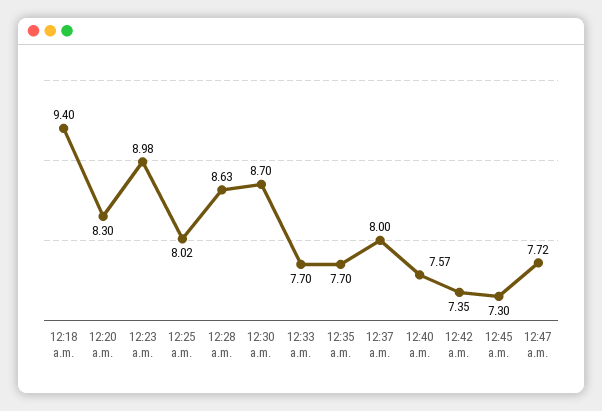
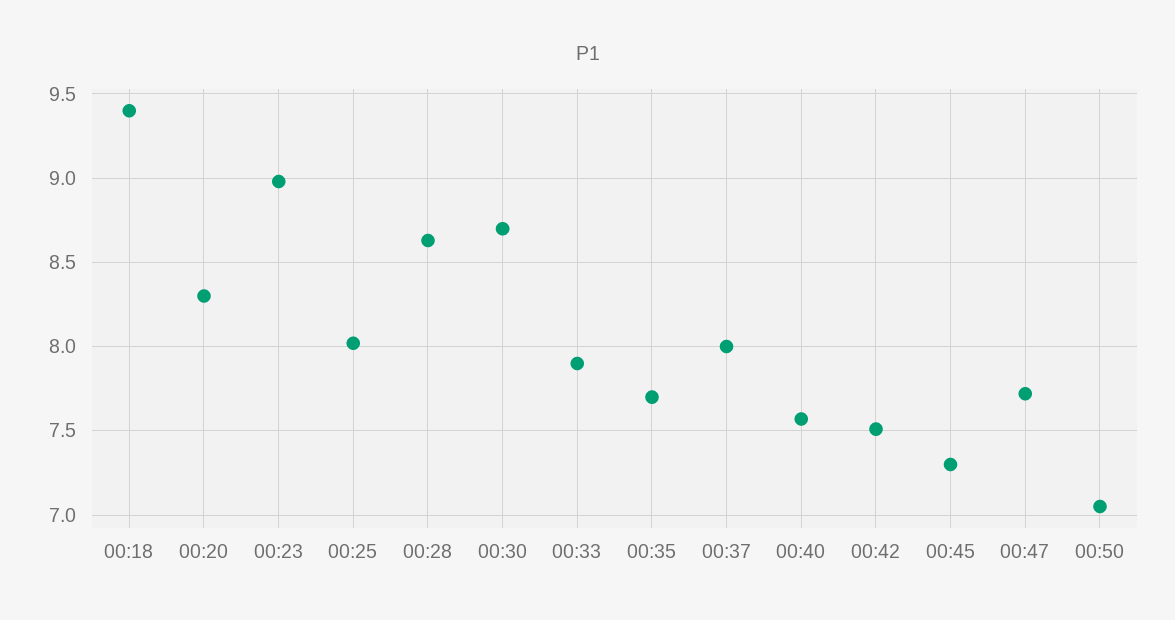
12:33 a.m.: 7.7 -> 7.9
12:42 a.m.: 7.35 -> 7.5
00:50: none -> 7.05

